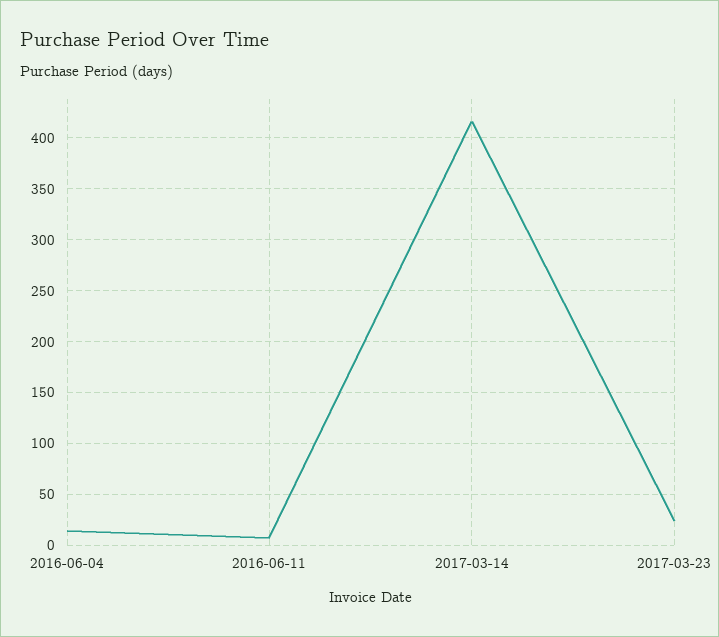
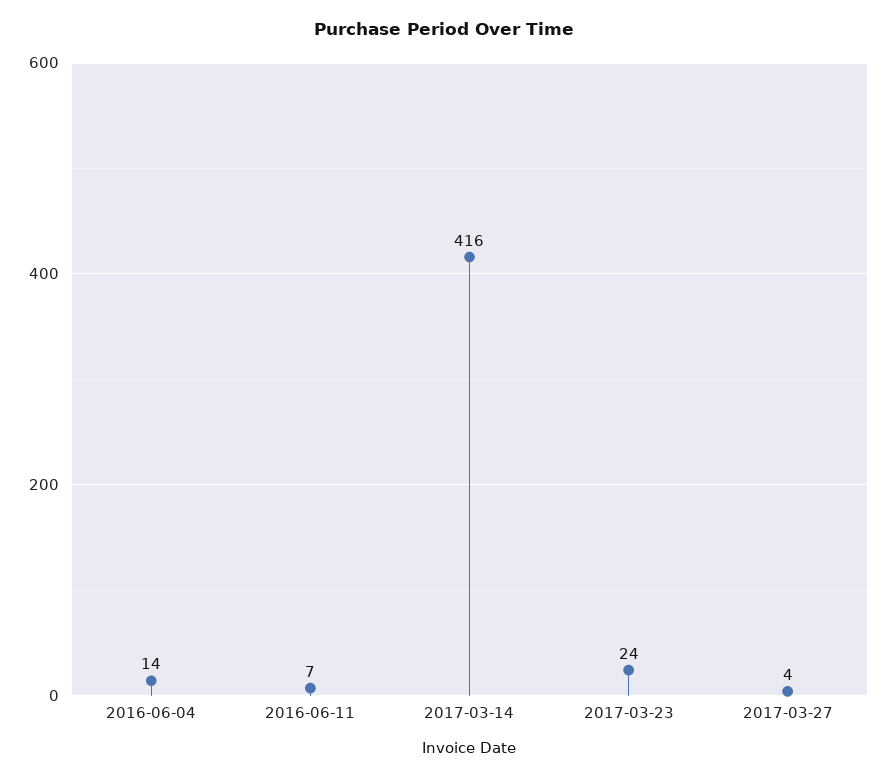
2017-03-27: none -> 4

